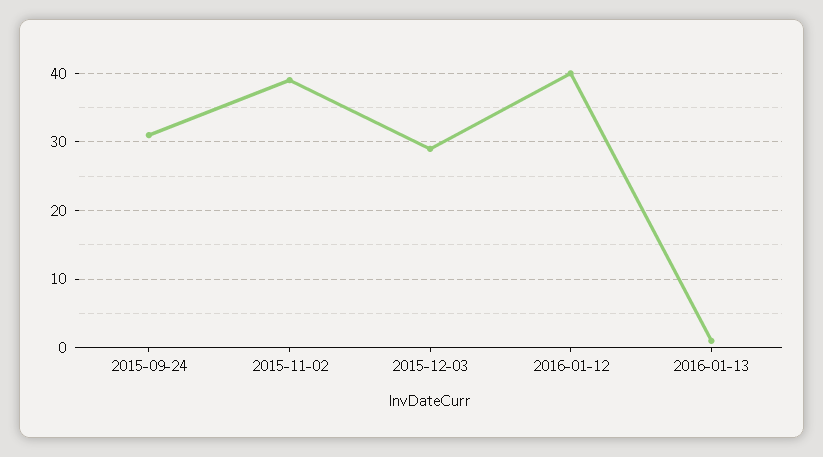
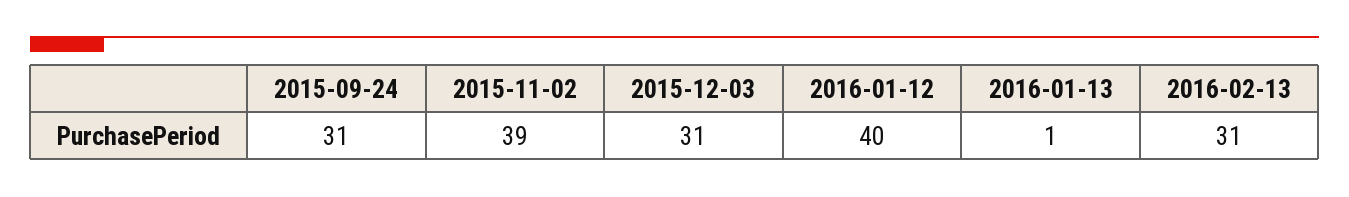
2015-12-03: 29 -> 31
2016-02-13: none -> 31

